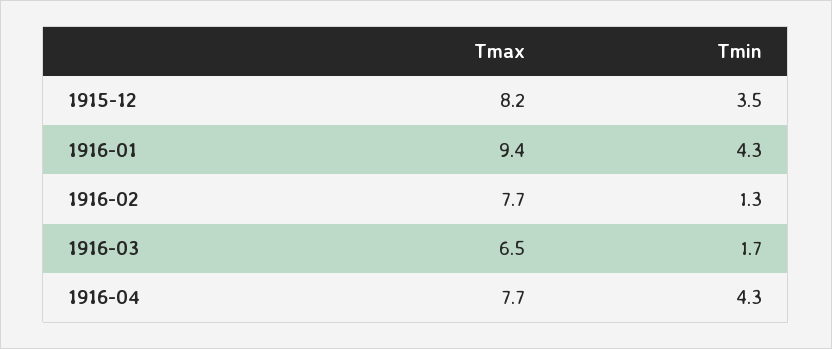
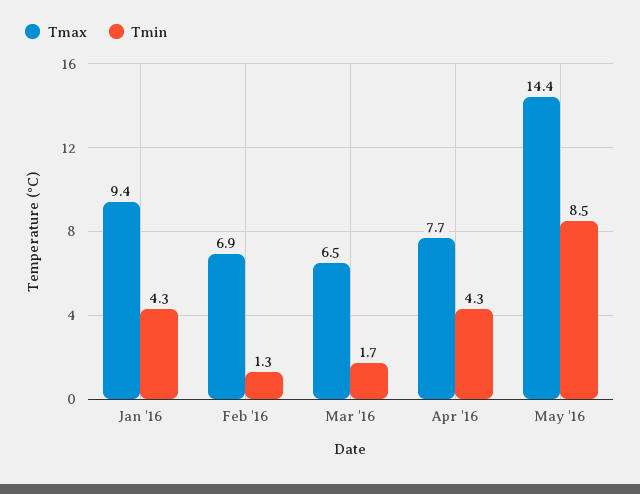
Tmax, 1915-12: 8.2 -> none
Tmin, 1915-12: 3.5 -> none
Tmax, 1916-02: 7.7 -> 6.9
Tmax, May '16: none -> 14.4
Tmin, May '16: none -> 8.5

